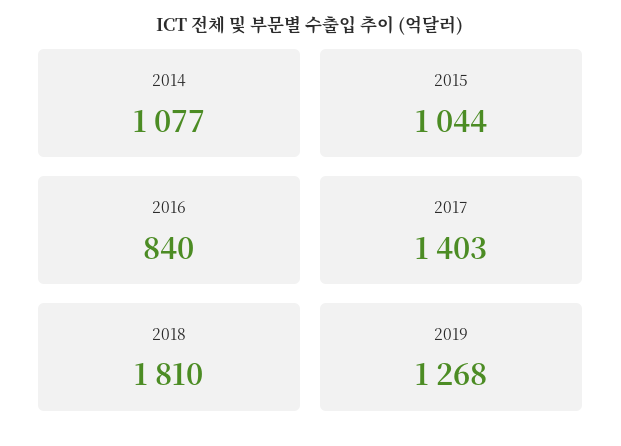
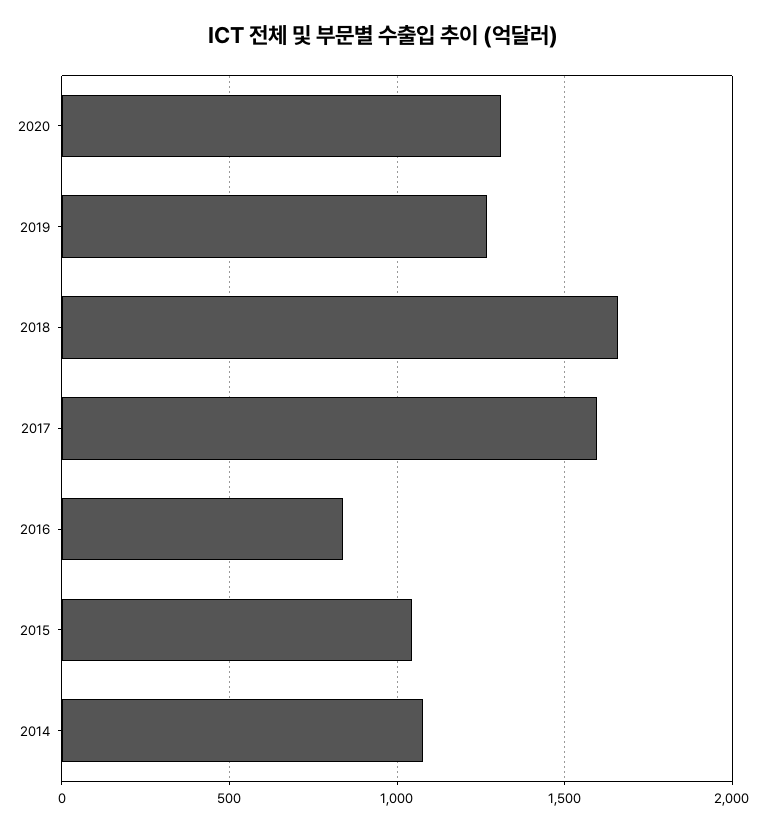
2017: 1403 -> 1600
2018: 1810 -> 1650
2020: none -> 1300

